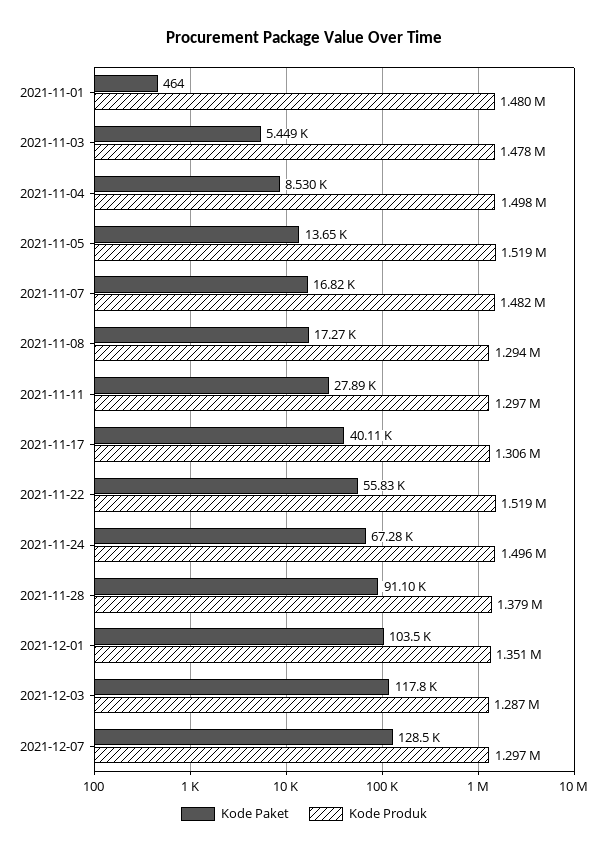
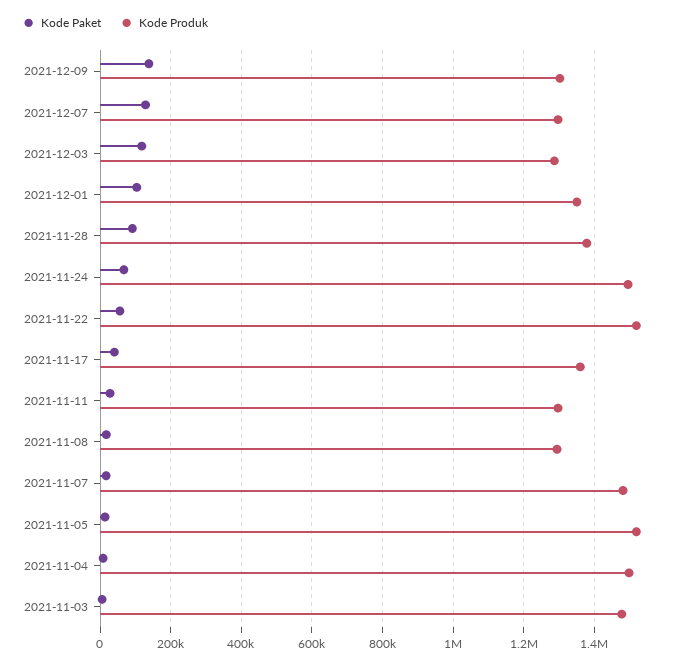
Kode Paket, 2021-11-01: 464 -> none
Kode Produk, 2021-11-01: 1480000 -> none
Kode Produk, 2021-11-17: 1306000 -> 1360000
Kode Paket, 2021-12-09: none -> 140000
Kode Produk, 2021-12-09: none -> 1300000

